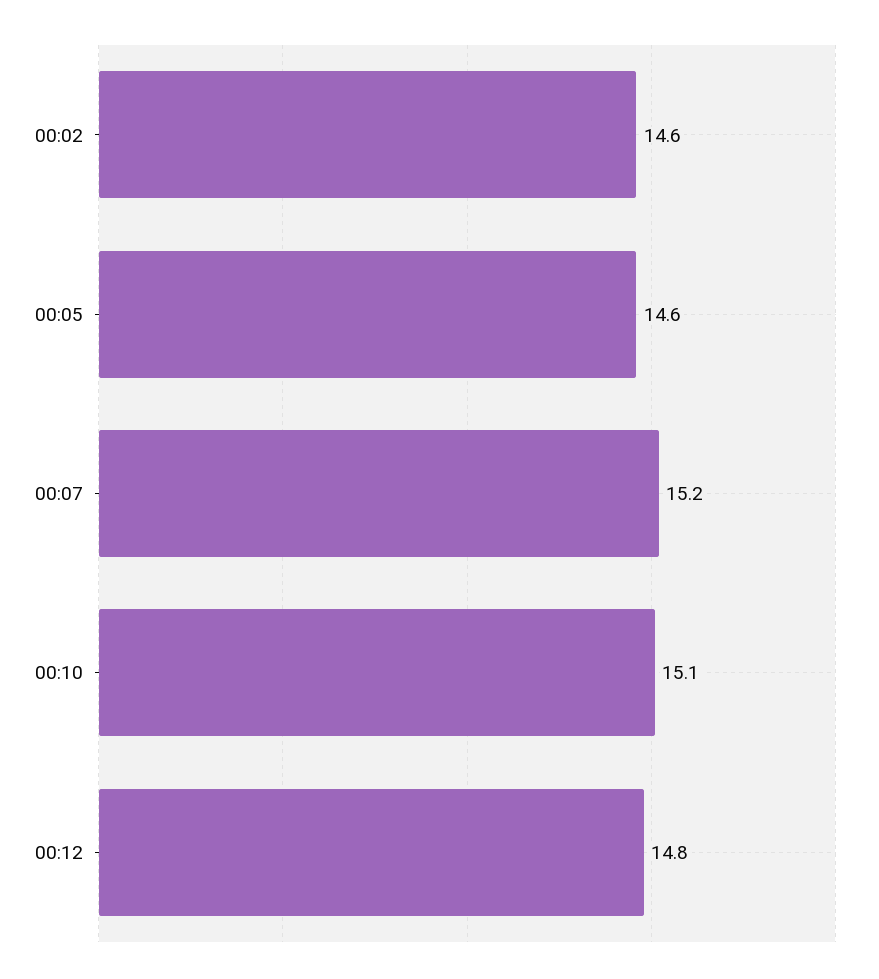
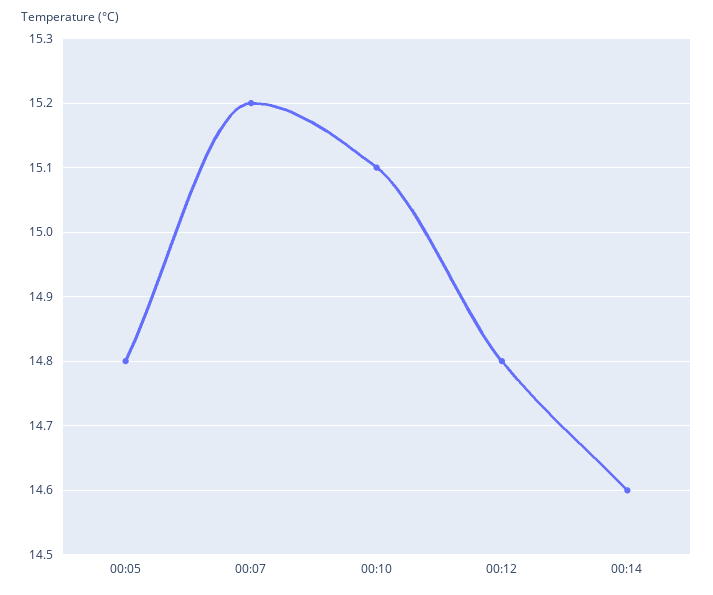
00:02: 14.6 -> none
00:05: 14.6 -> 14.8
00:14: none -> 14.6

